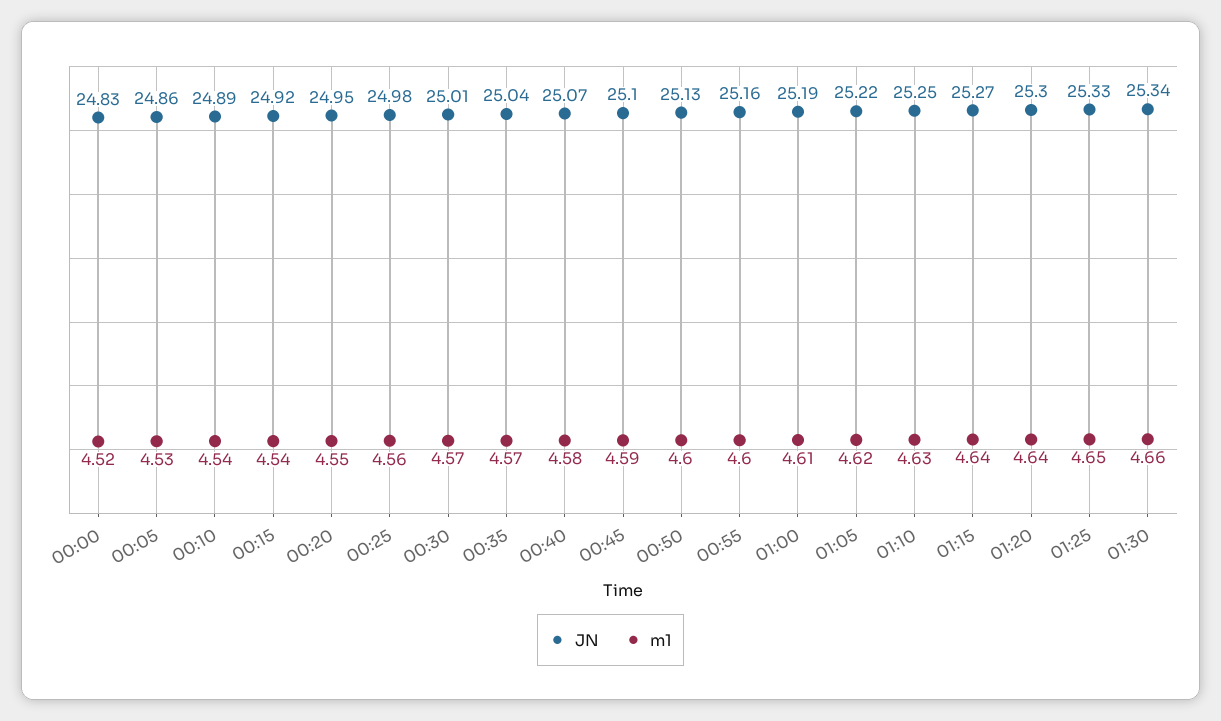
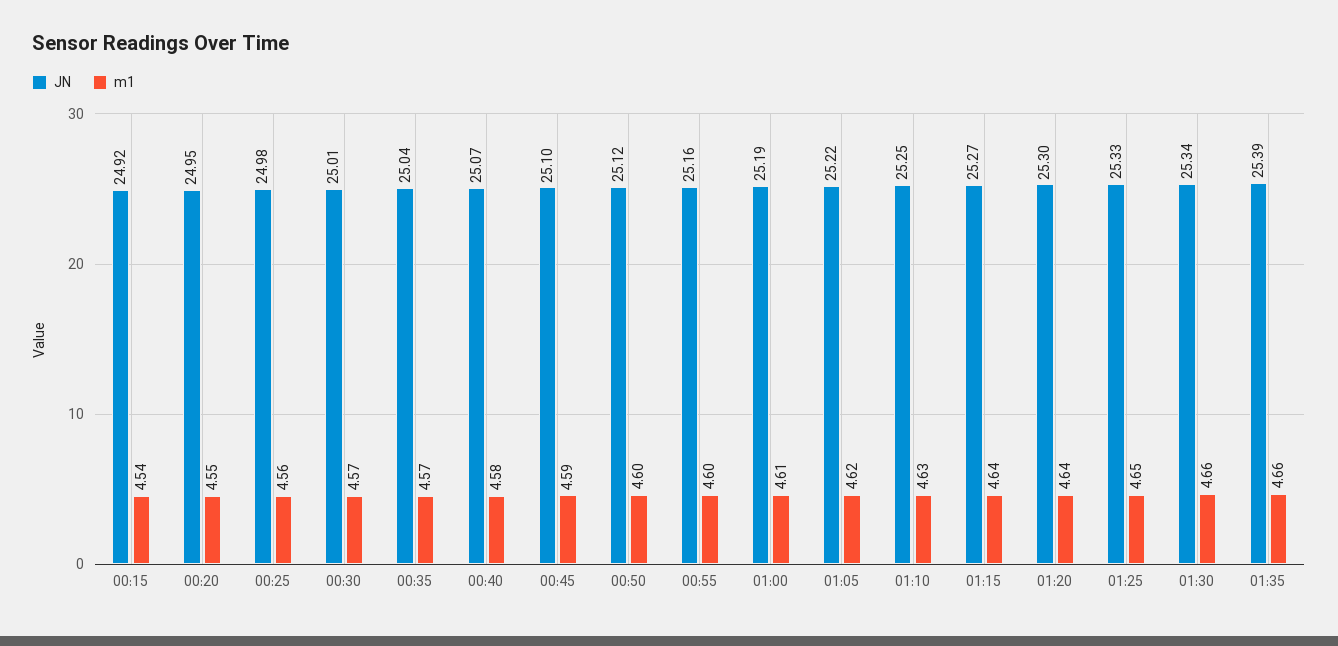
JN, 00:00: 24.83 -> none
m1, 00:00: 4.52 -> none
JN, 00:05: 24.86 -> none
m1, 00:05: 4.53 -> none
JN, 00:10: 24.89 -> none
m1, 00:10: 4.54 -> none
JN, 00:50: 25.13 -> 25.12
JN, 01:35: none -> 25.39
m1, 01:35: none -> 4.66

